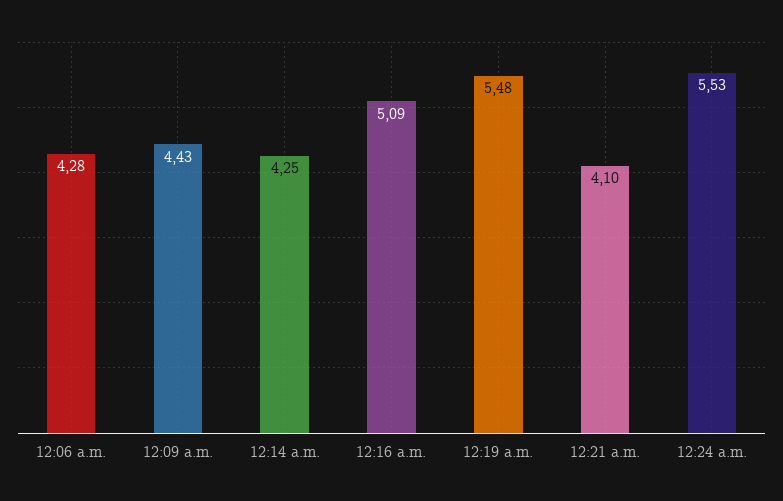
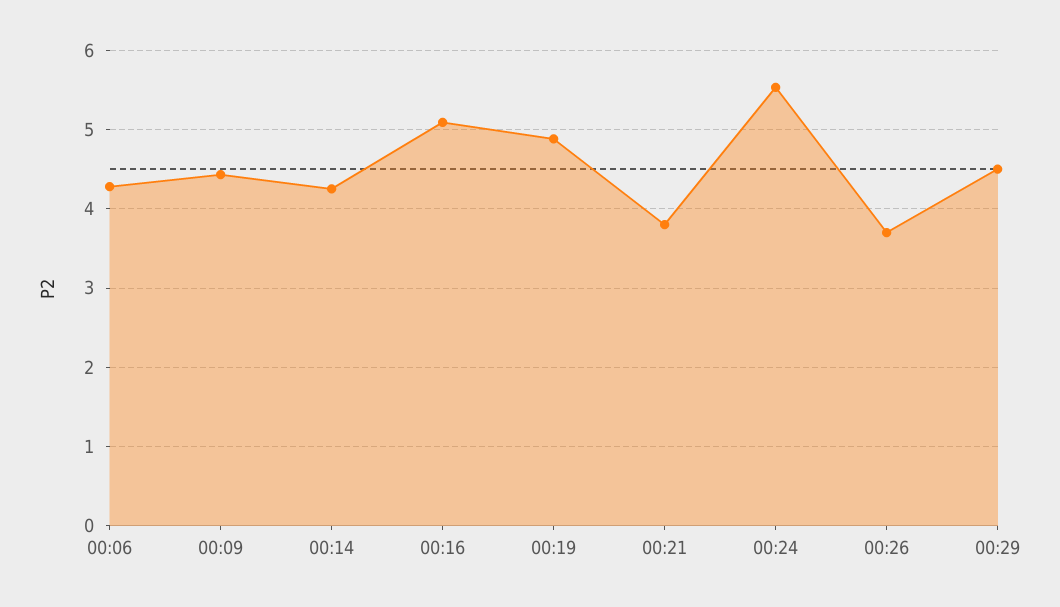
12:19 a.m.: 5.48 -> 4.9
12:21 a.m.: 4.1 -> 3.8
00:26: none -> 3.7
00:29: none -> 4.5

